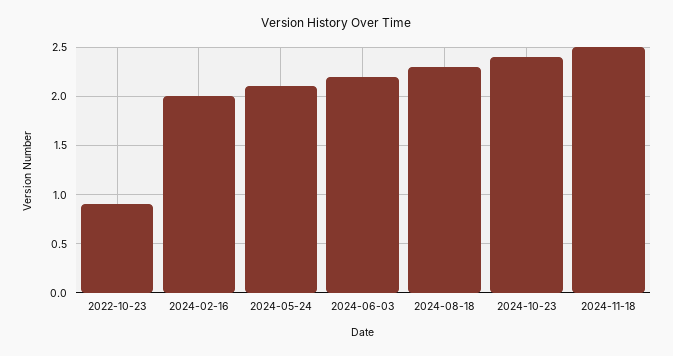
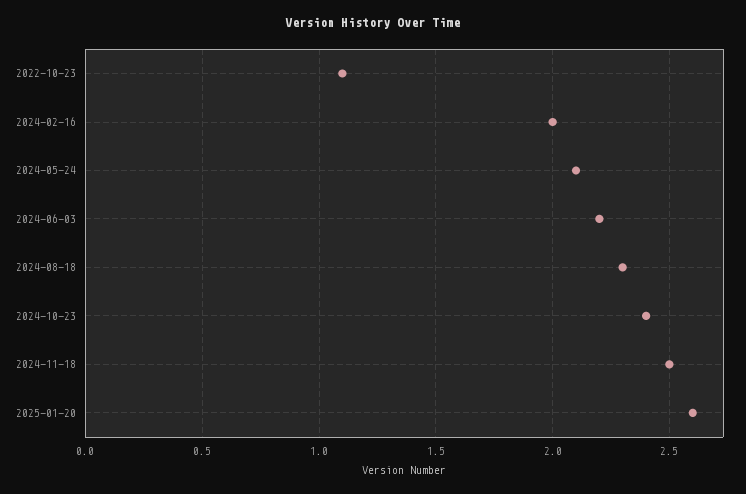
2022-10-23: 0.9 -> 1.1
2025-01-20: none -> 2.6

